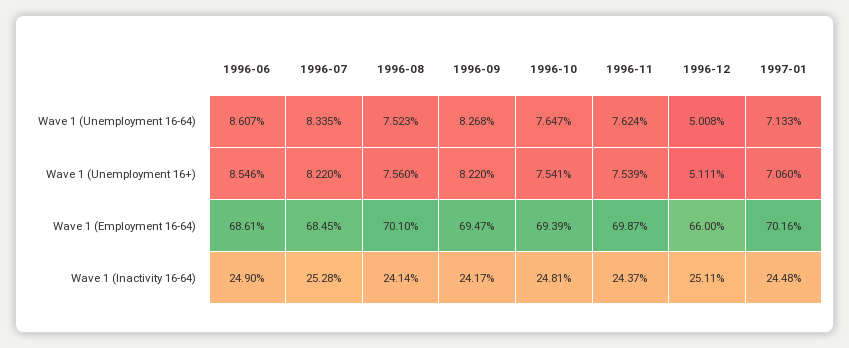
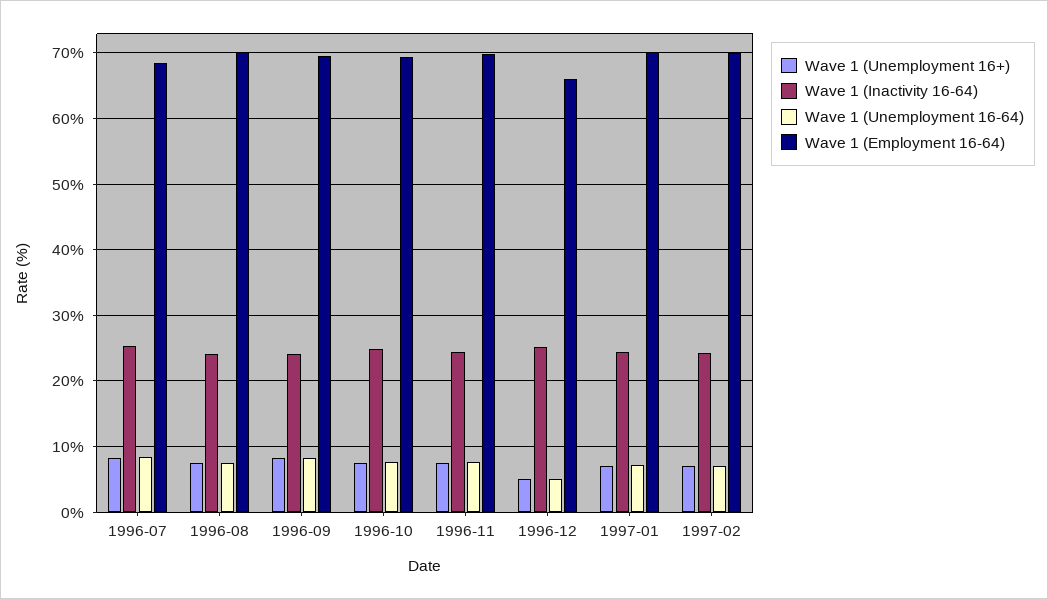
Wave 1 (Unemployment 16-64), 1996-06: 8.607 -> none
Wave 1 (Unemployment 16+), 1996-06: 8.546 -> none
Wave 1 (Employment 16-64), 1996-06: 68.61 -> none
Wave 1 (Inactivity 16-64), 1996-06: 24.9 -> none
Wave 1 (Unemployment 16+), 1997-02: none -> 7
Wave 1 (Inactivity 16-64), 1997-02: none -> 24
Wave 1 (Unemployment 16-64), 1997-02: none -> 7
Wave 1 (Employment 16-64), 1997-02: none -> 70

